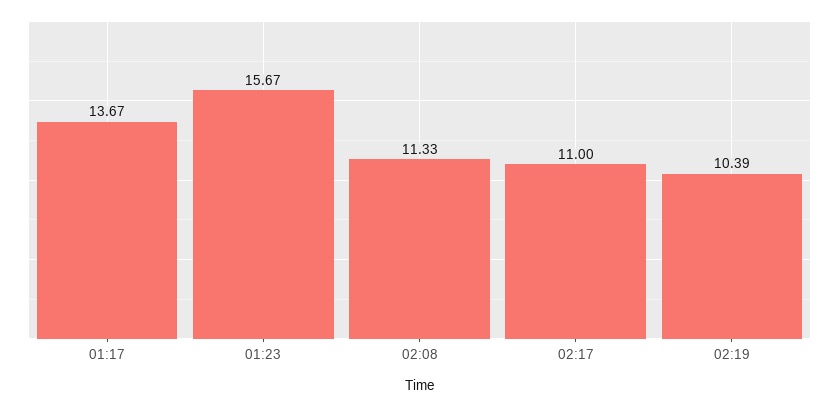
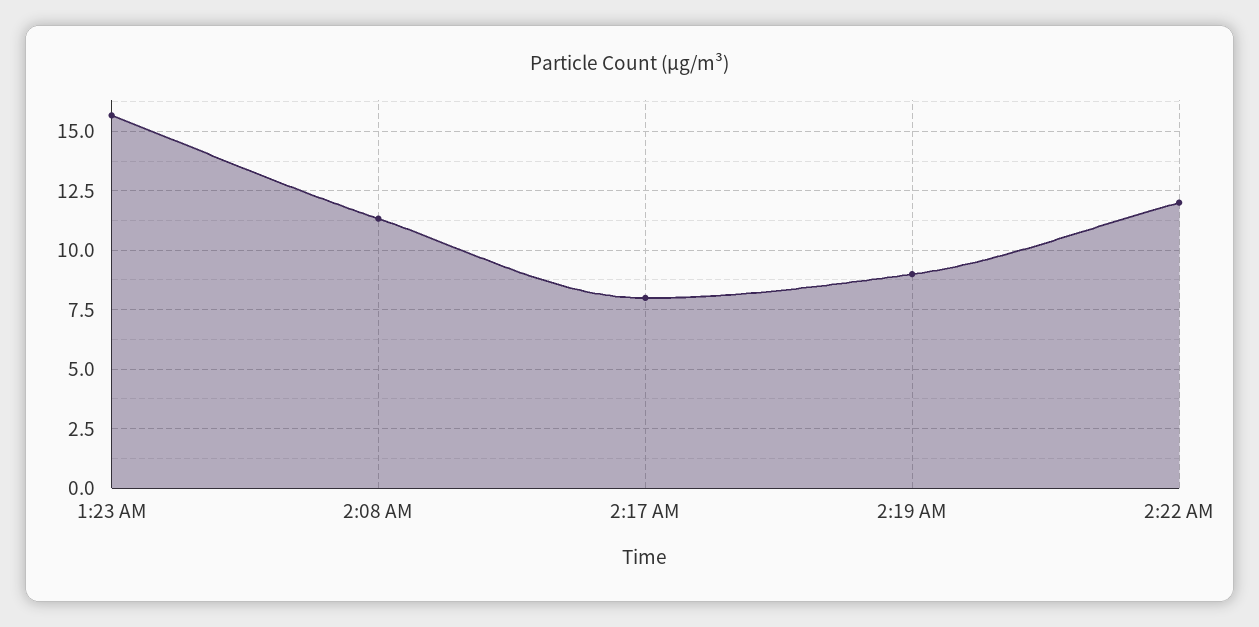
01:17: 13.67 -> none
02:17: 11 -> 8
02:19: 10.39 -> 9
2:22 AM: none -> 12

